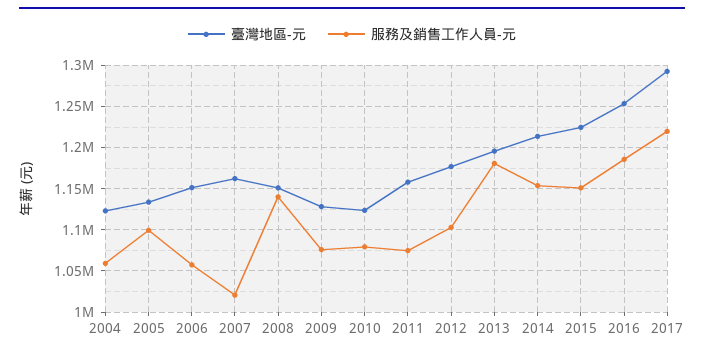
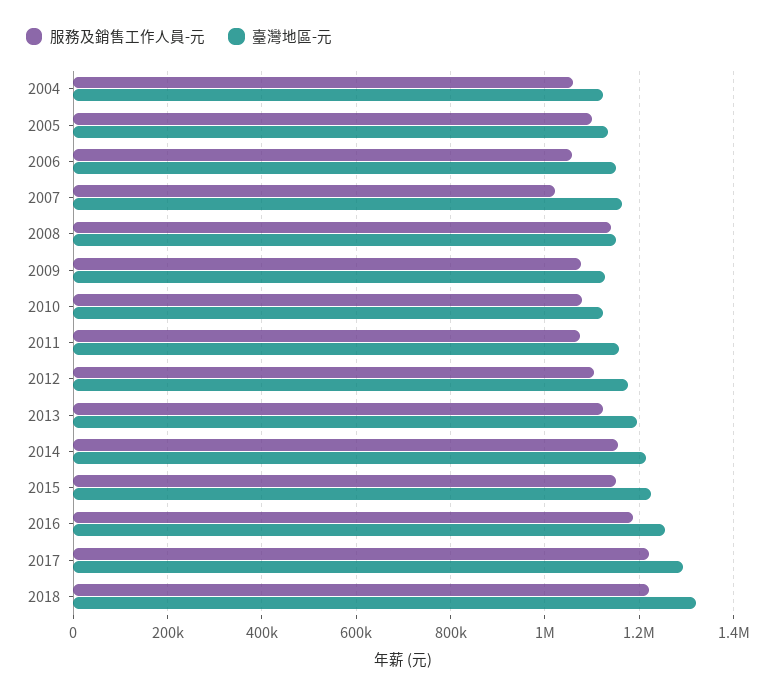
服務及銷售工作人員-元, 2013: 1180000 -> 1120000
服務及銷售工作人員-元, 2018: none -> 1220000
臺灣地區-元, 2018: none -> 1320000

